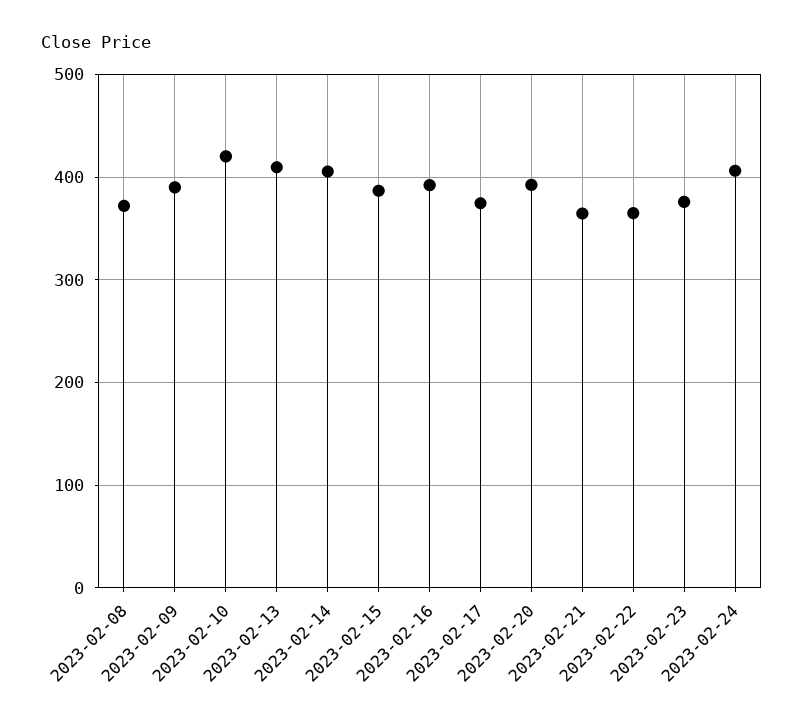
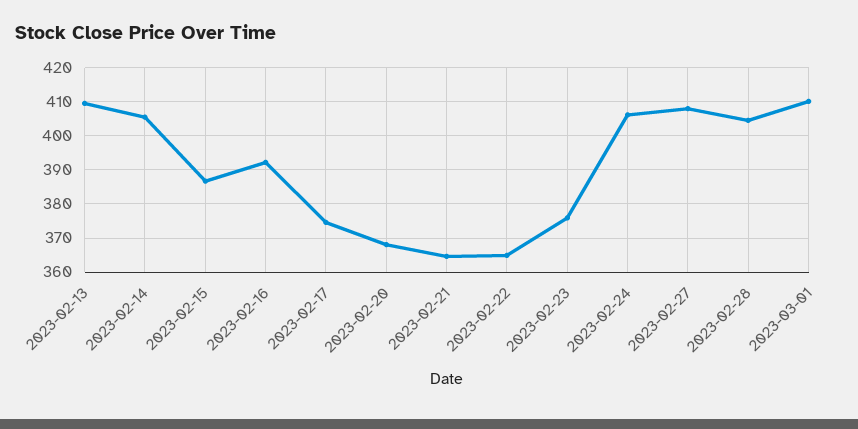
2023-02-08: 370 -> none
2023-02-09: 390 -> none
2023-02-10: 420 -> none
2023-02-20: 390 -> 368
2023-02-27: none -> 408
2023-02-28: none -> 404
2023-03-01: none -> 410

